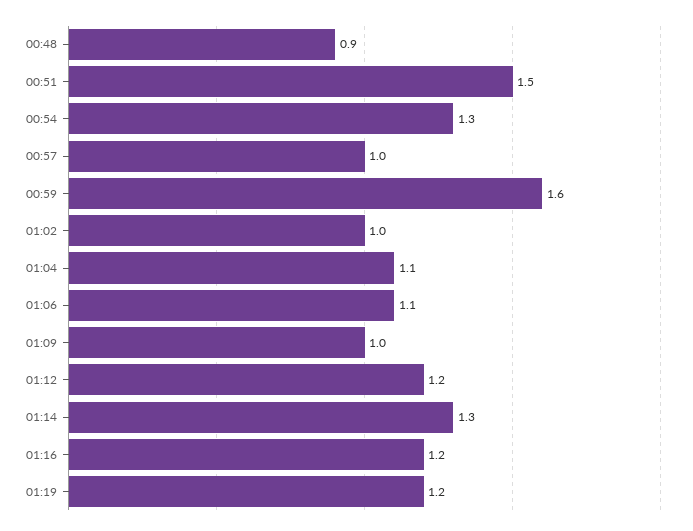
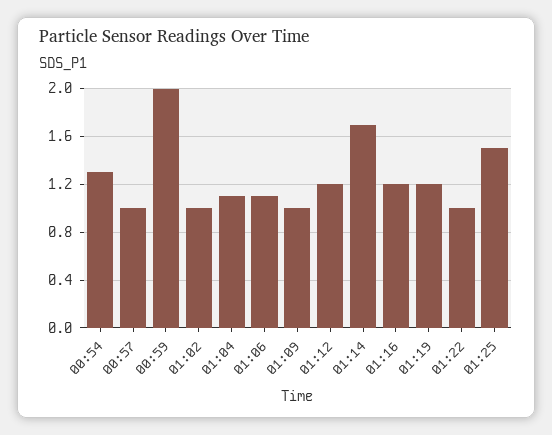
00:48: 0.9 -> none
00:51: 1.5 -> none
00:59: 1.6 -> 2
01:14: 1.3 -> 1.7
01:22: none -> 1
01:25: none -> 1.5

